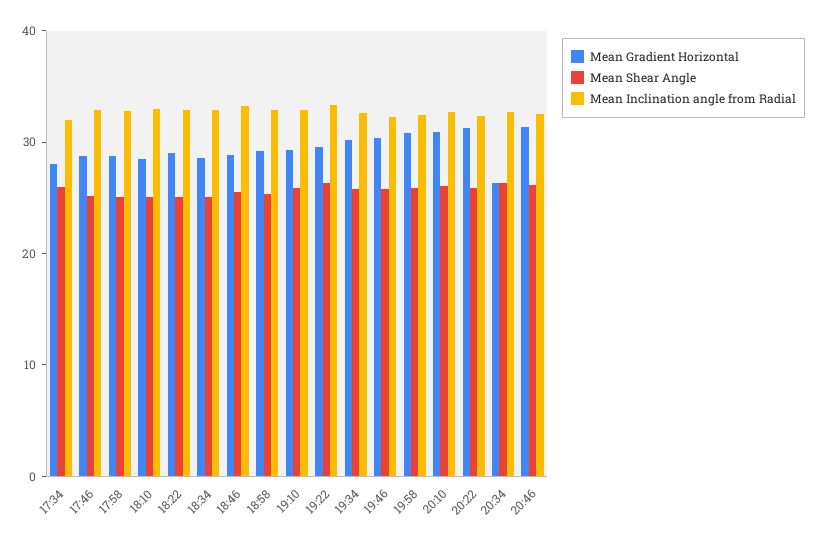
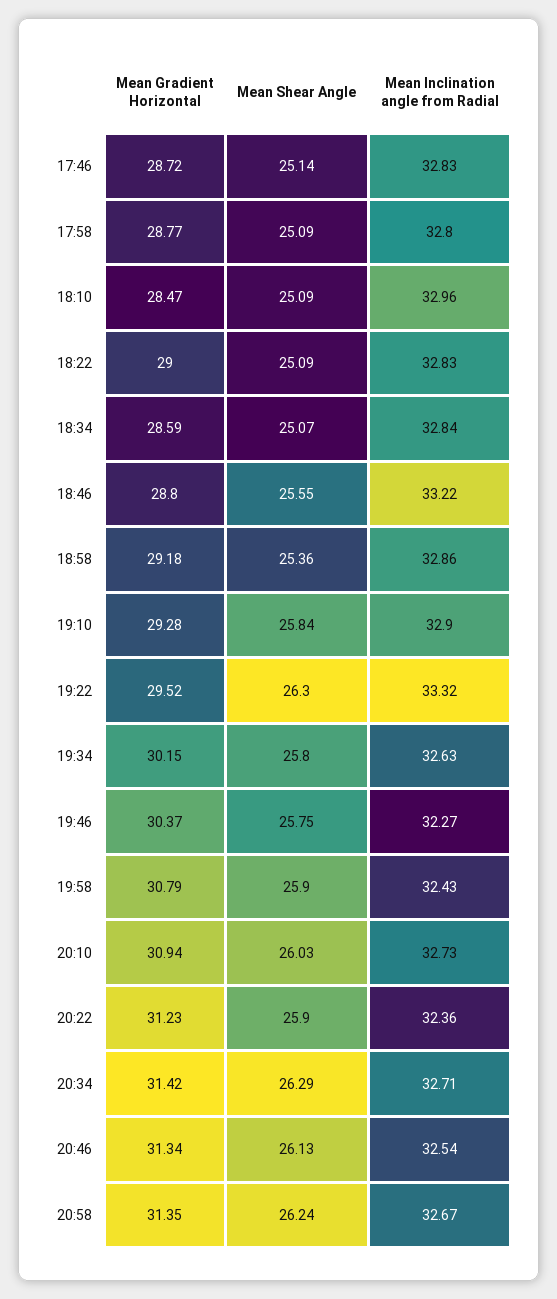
Mean Gradient Horizontal, 17:34: 28 -> none
Mean Shear Angle, 17:34: 26 -> none
Mean Inclination angle from Radial, 17:34: 32 -> none
Mean Gradient Horizontal, 20:34: 26 -> 31.42
Mean Gradient Horizontal, 20:58: none -> 31.35
Mean Shear Angle, 20:58: none -> 26.24
Mean Inclination angle from Radial, 20:58: none -> 32.67

